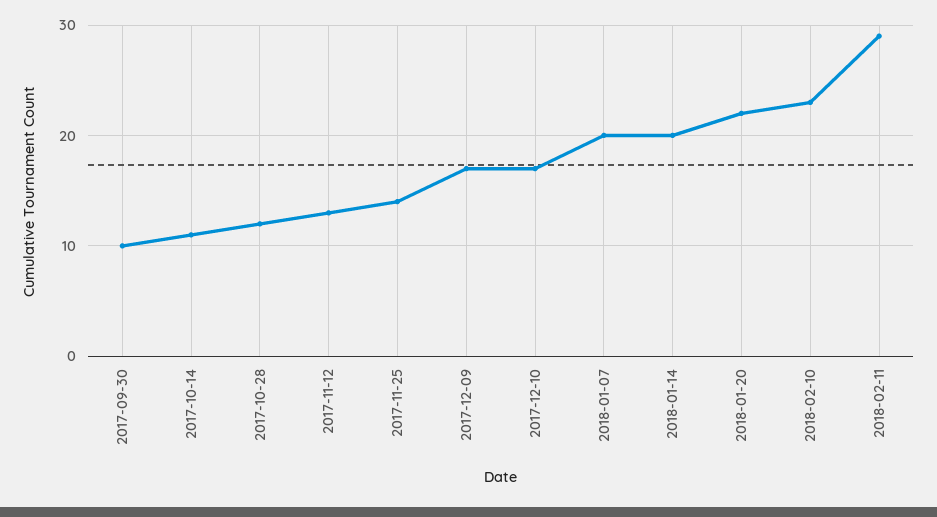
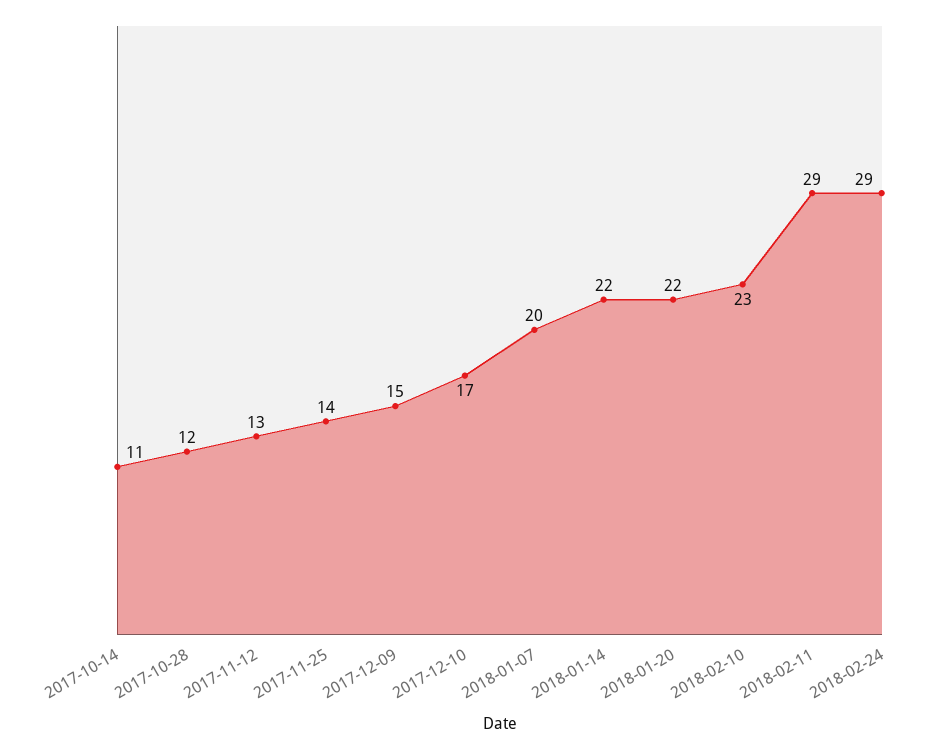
2017-09-30: 10 -> none
2017-12-09: 17 -> 15
2018-01-14: 20 -> 22
2018-02-24: none -> 29

